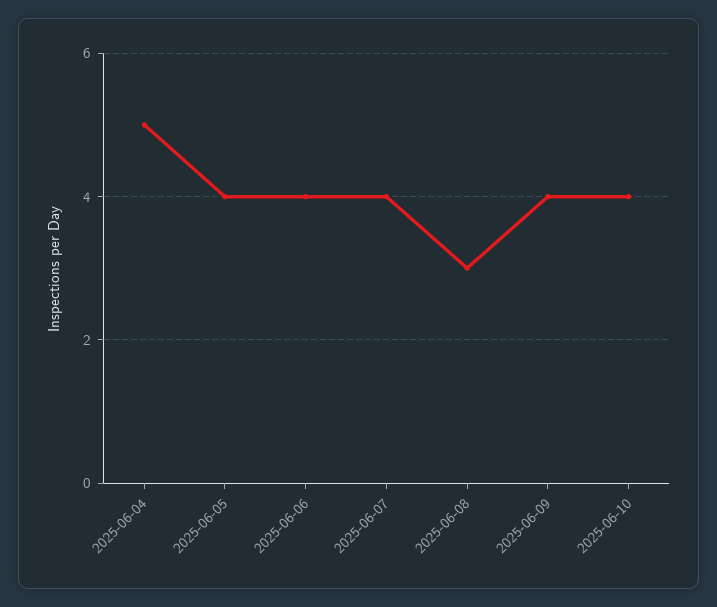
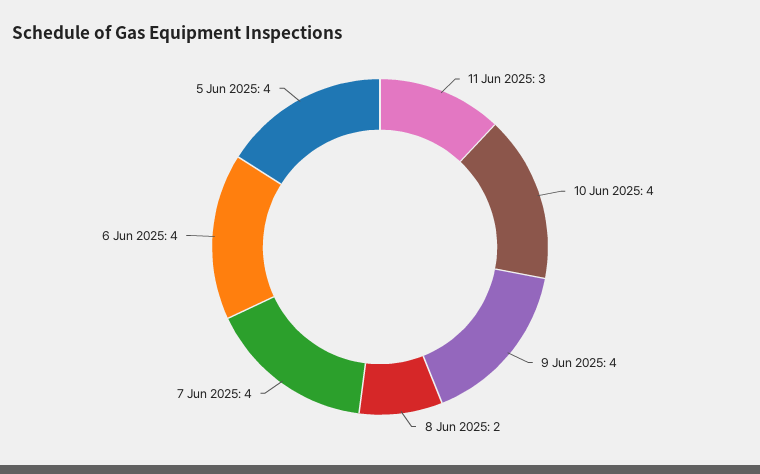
2025-06-04: 5 -> none
2025-06-08: 3 -> 2
11 Jun 2025: none -> 3

